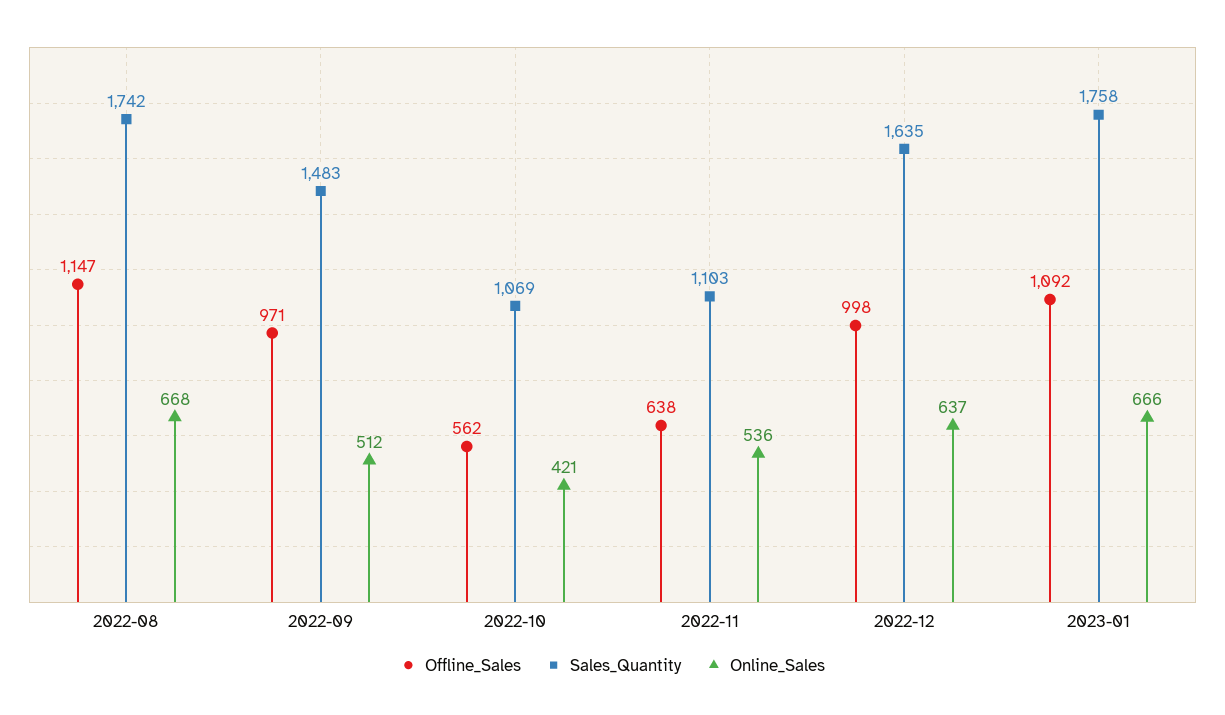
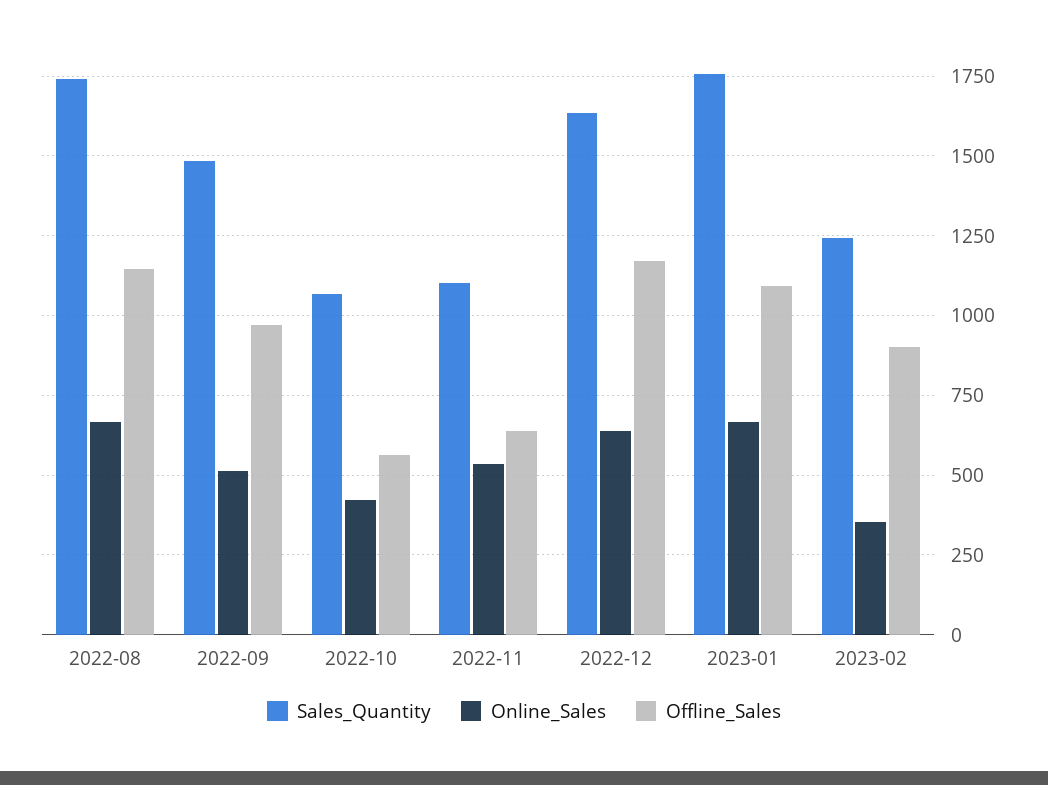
Offline_Sales, 2022-12: 998 -> 1175
Sales_Quantity, 2023-02: none -> 1250
Online_Sales, 2023-02: none -> 350
Offline_Sales, 2023-02: none -> 900

